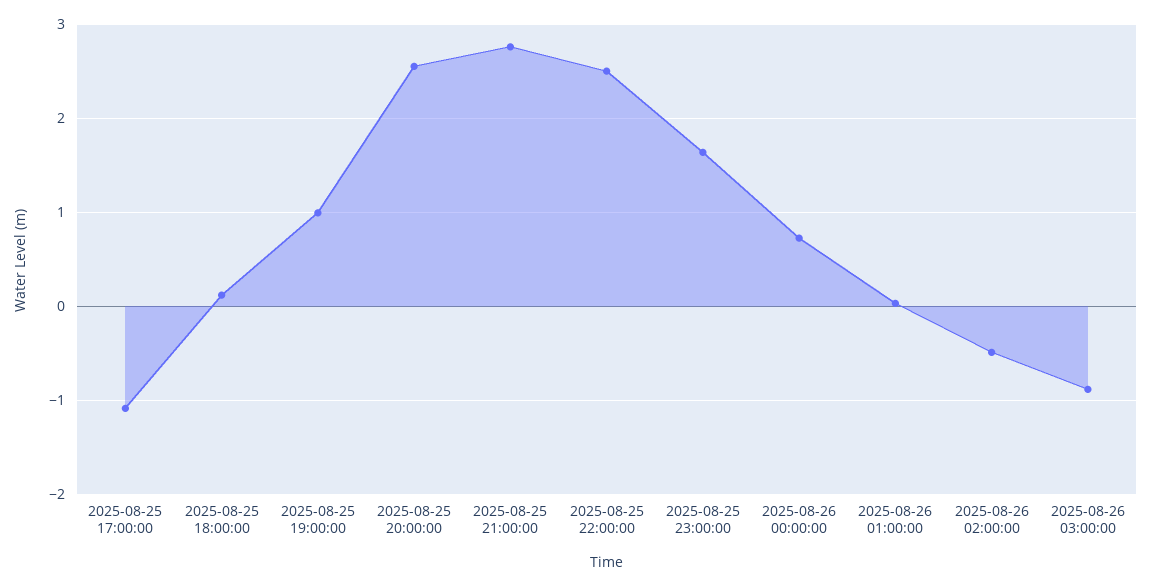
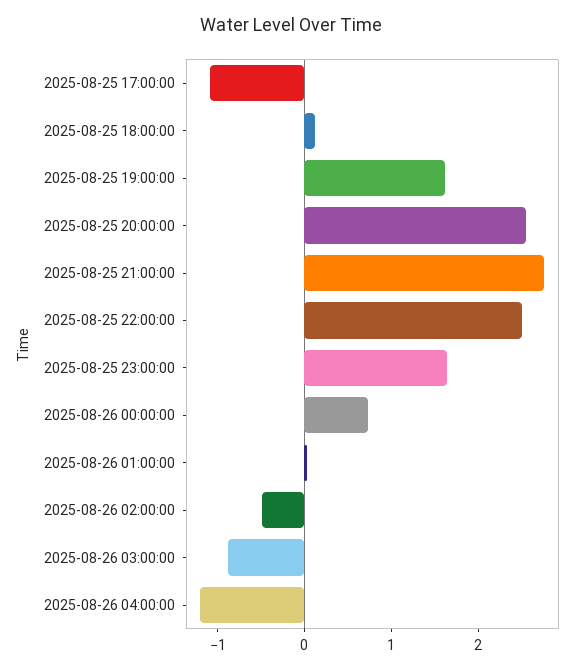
2025-08-25 19:00:00: 1 -> 1.6
2025-08-26 04:00:00: none -> -1.2

